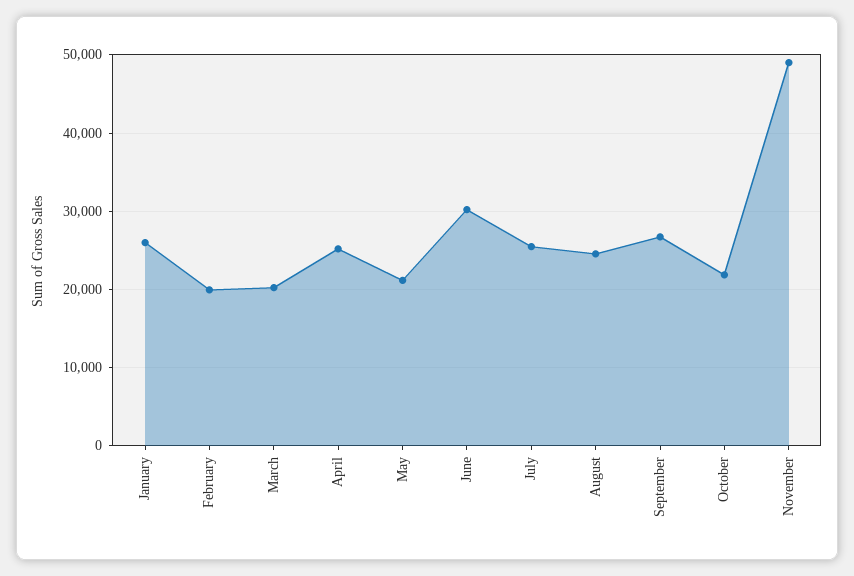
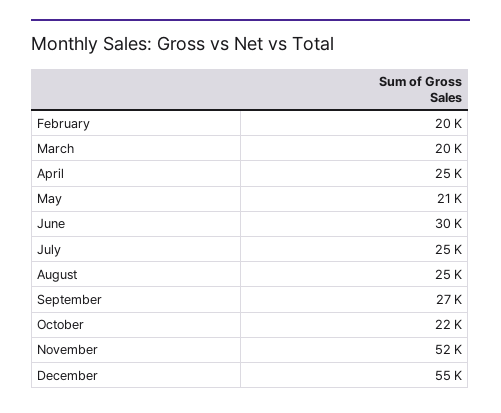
January: 26000 -> none
November: 49000 -> 52000
December: none -> 55000

